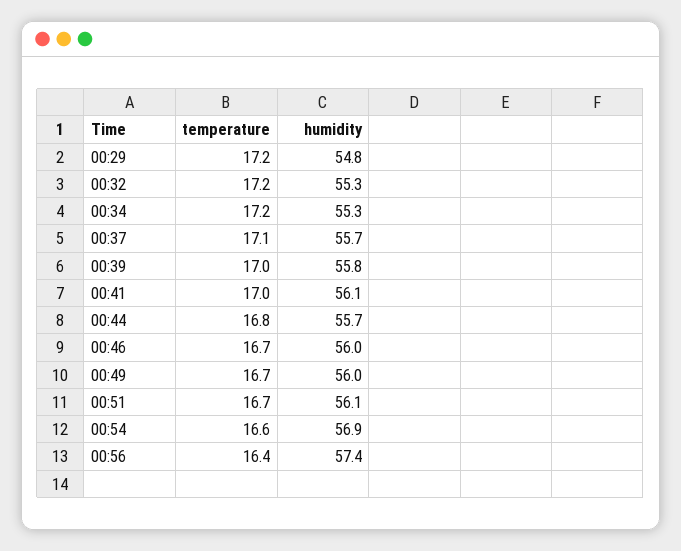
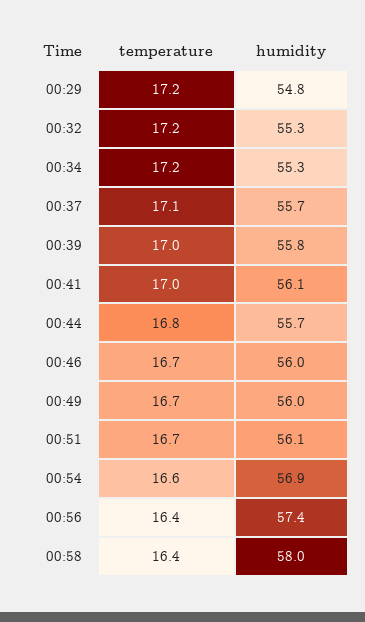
temperature, 00:58: none -> 16.4
humidity, 00:58: none -> 58

